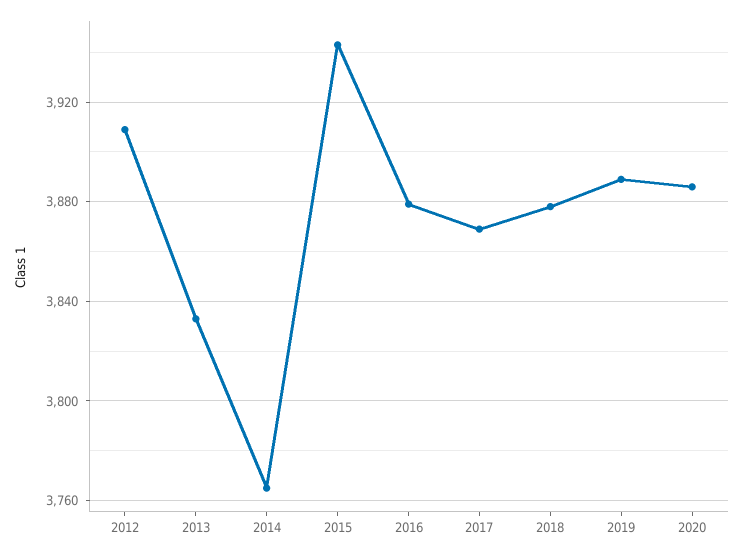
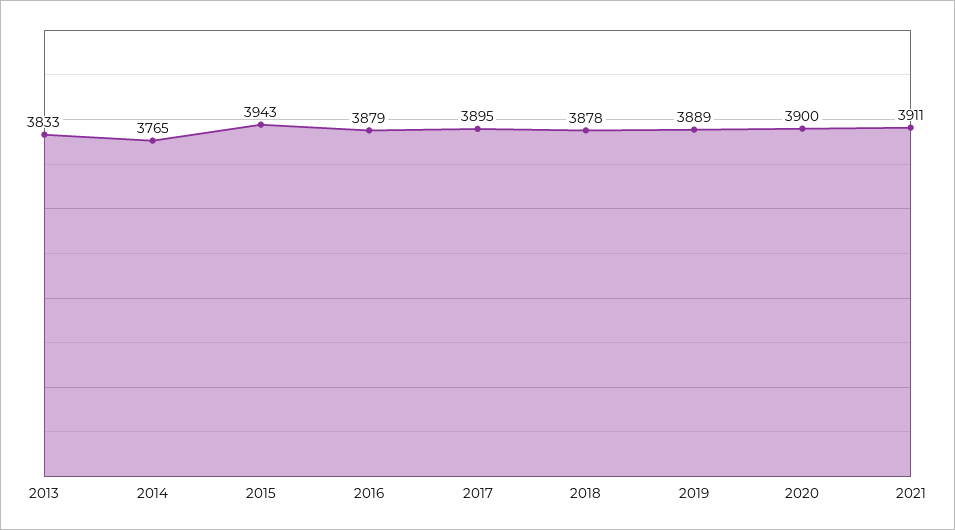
2012: 3910 -> none
2017: 3870 -> 3895
2020: 3885 -> 3900
2021: none -> 3911

